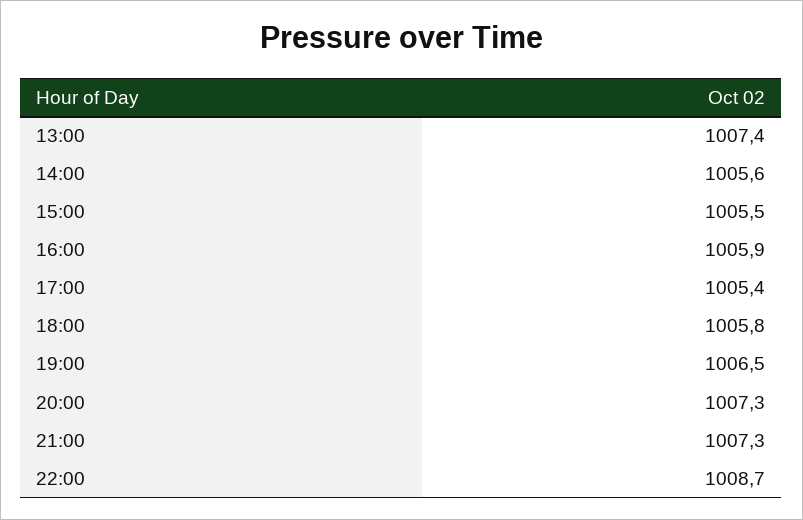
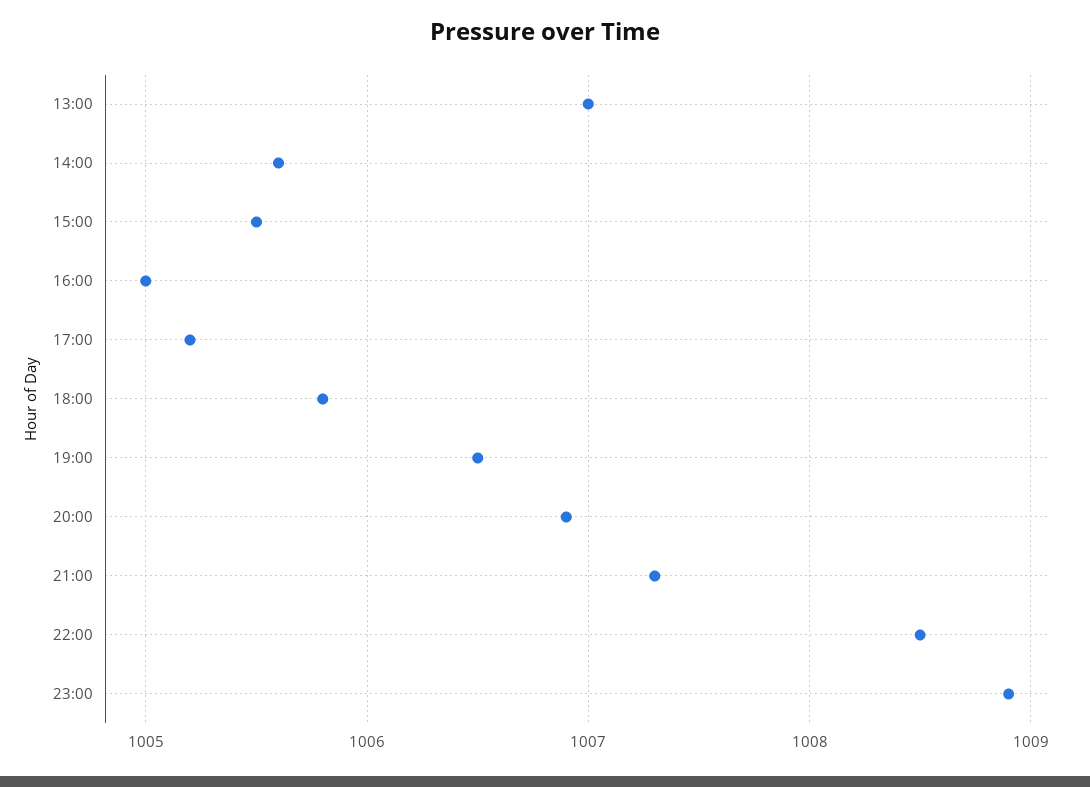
13:00: 1007.4 -> 1007
16:00: 1005.9 -> 1005
17:00: 1005.4 -> 1005.2
20:00: 1007.3 -> 1006.9
22:00: 1008.7 -> 1008.5
23:00: none -> 1008.9

